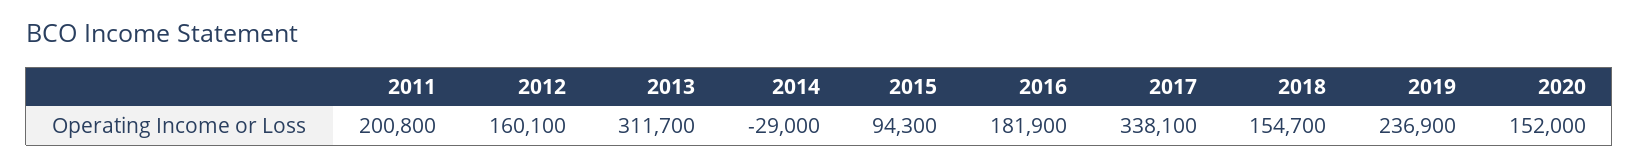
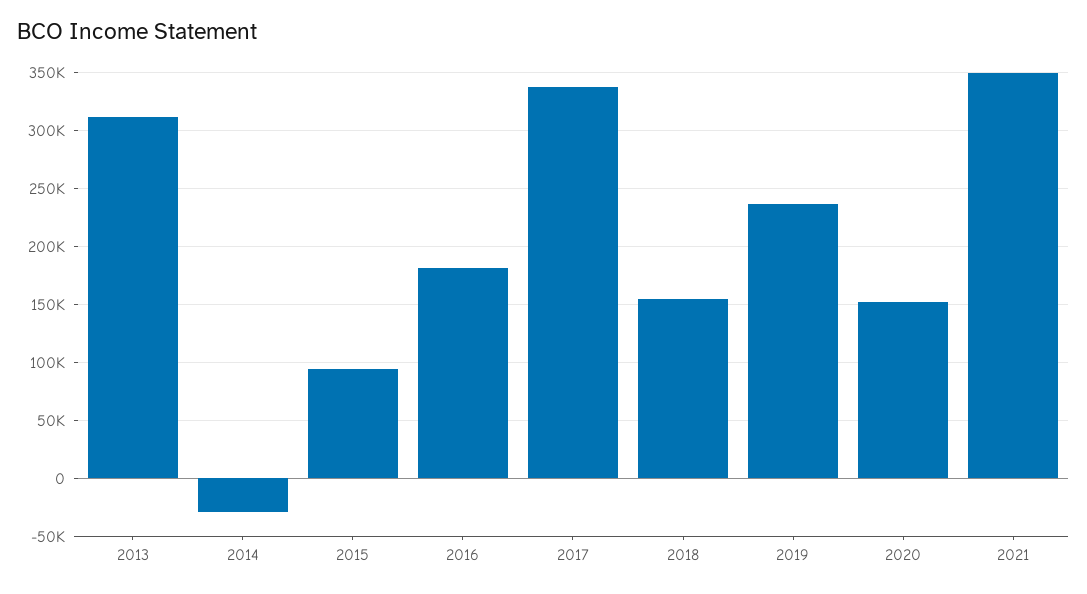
2011: 200800 -> none
2012: 160100 -> none
2021: none -> 350000

